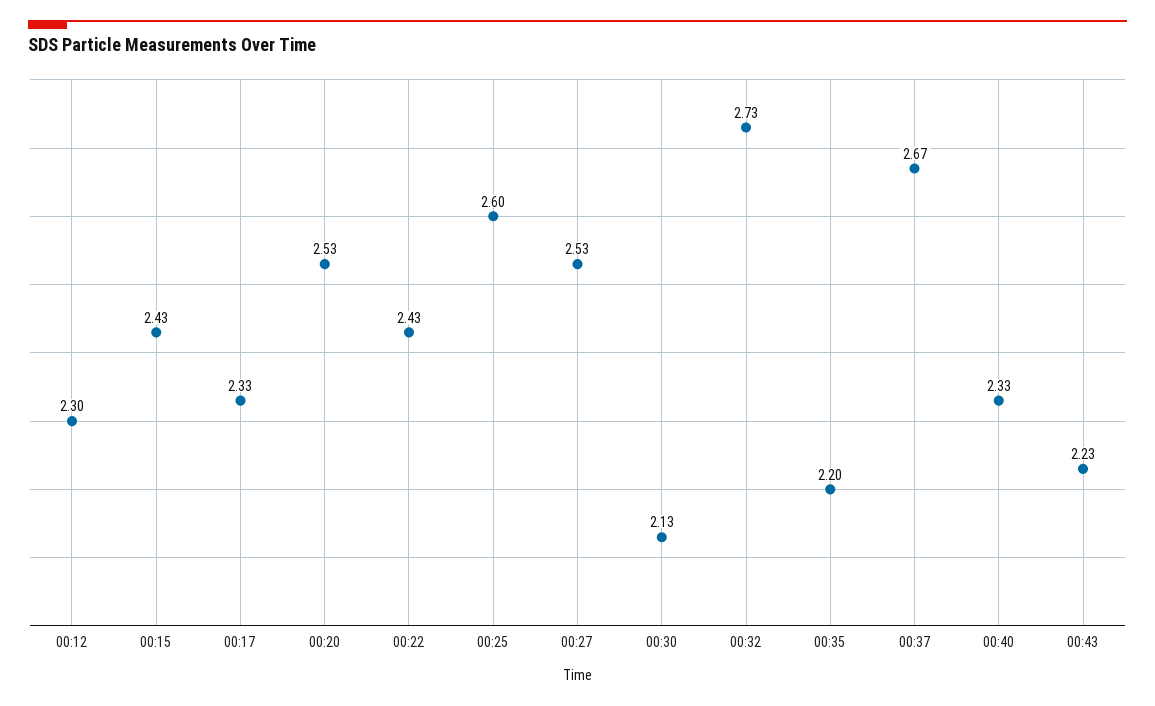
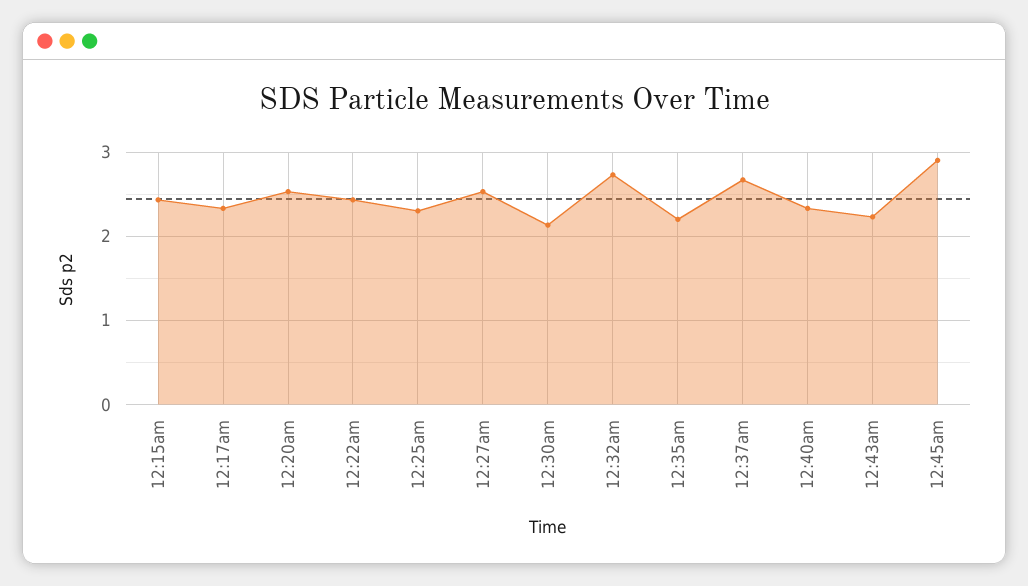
00:12: 2.3 -> none
00:25: 2.6 -> 2.3
12:45am: none -> 2.9

